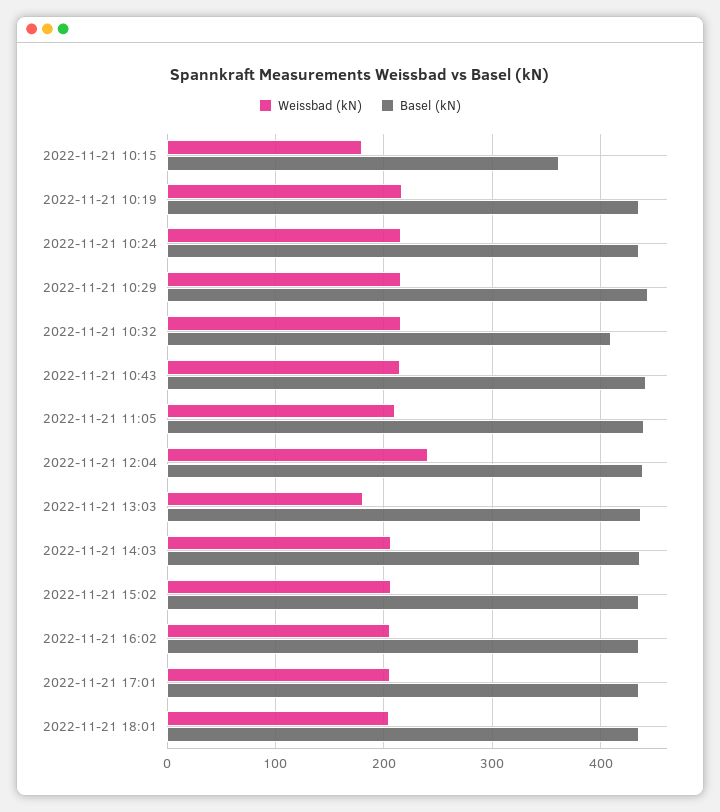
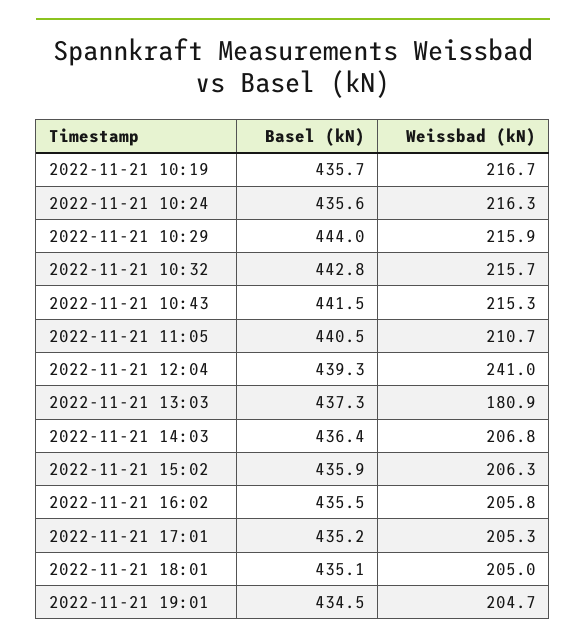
Weissbad (kN), 2022-11-21 10:15: 180 -> none
Basel (kN), 2022-11-21 10:15: 360 -> none
Basel (kN), 2022-11-21 10:32: 410 -> 442.8
Basel (kN), 2022-11-21 19:01: none -> 434.5
Weissbad (kN), 2022-11-21 19:01: none -> 204.7

